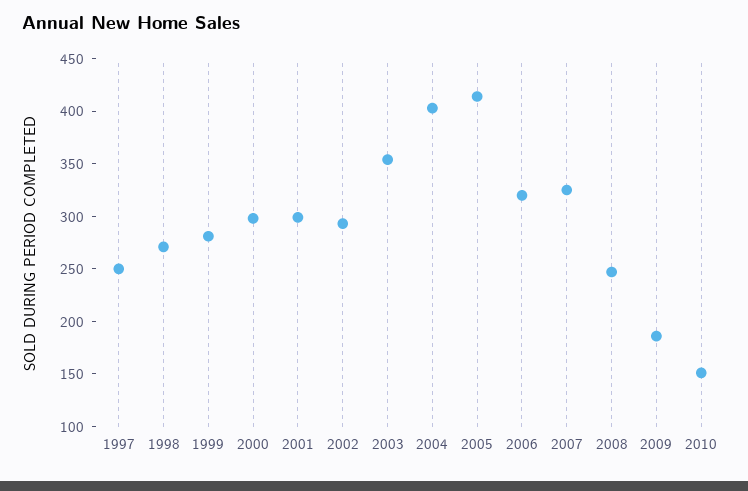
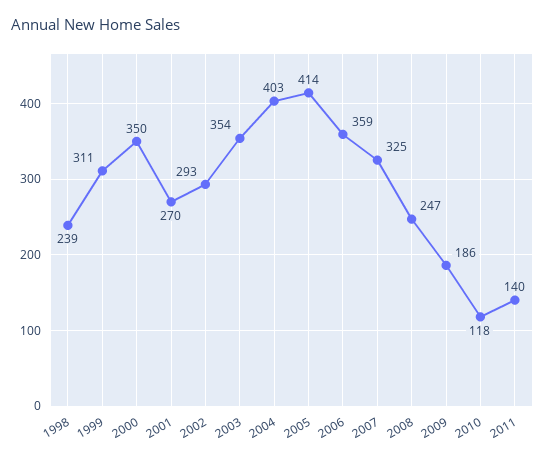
1997: 250 -> none
1998: 270 -> 239
1999: 280 -> 311
2000: 300 -> 350
2001: 300 -> 270
2006: 320 -> 359
2010: 150 -> 118
2011: none -> 140

